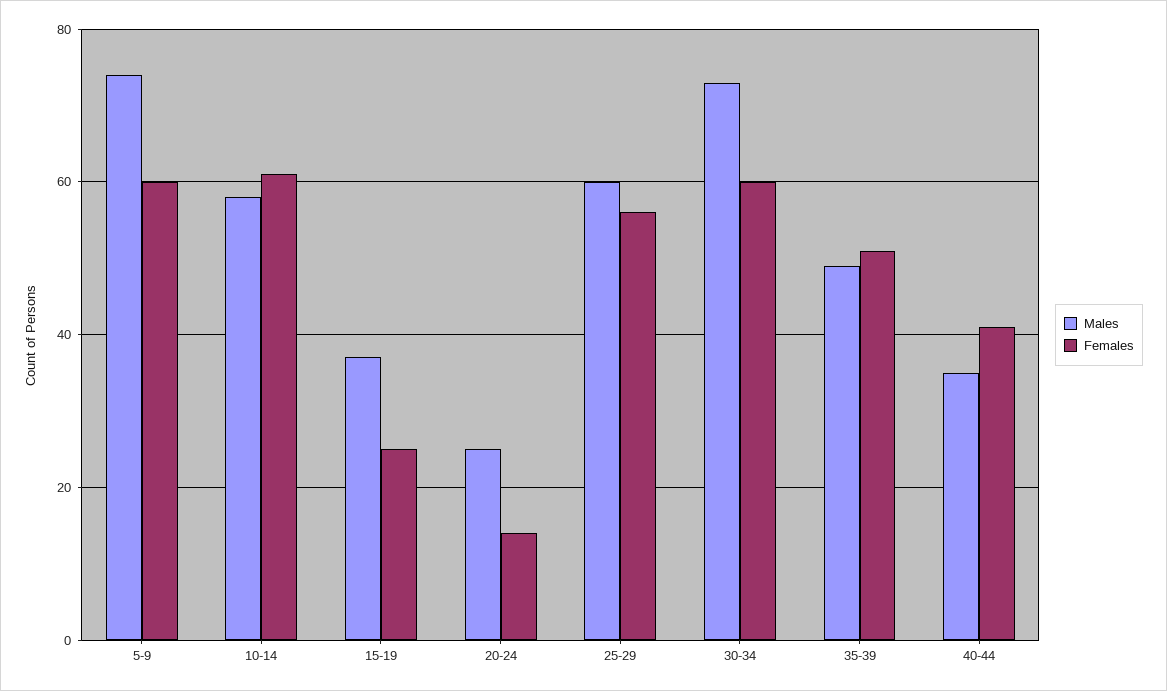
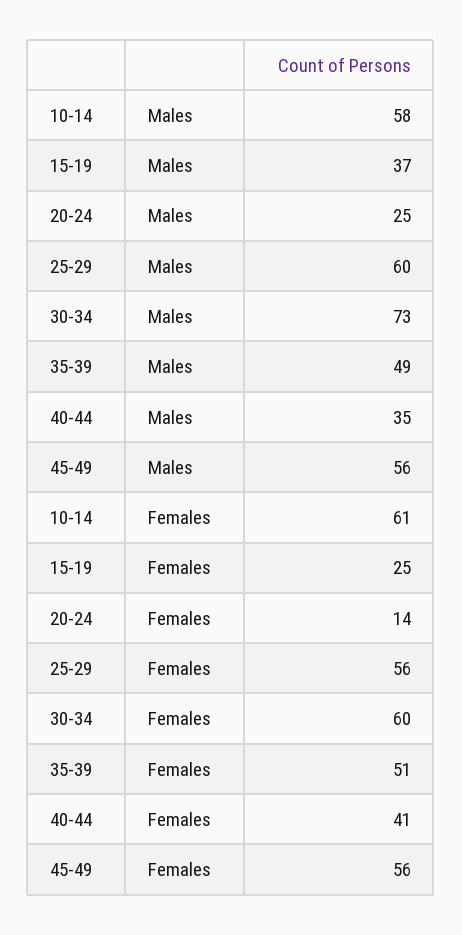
Males, 5-9: 75 -> none
Females, 5-9: 60 -> none
Males, 45-49: none -> 56
Females, 45-49: none -> 56

